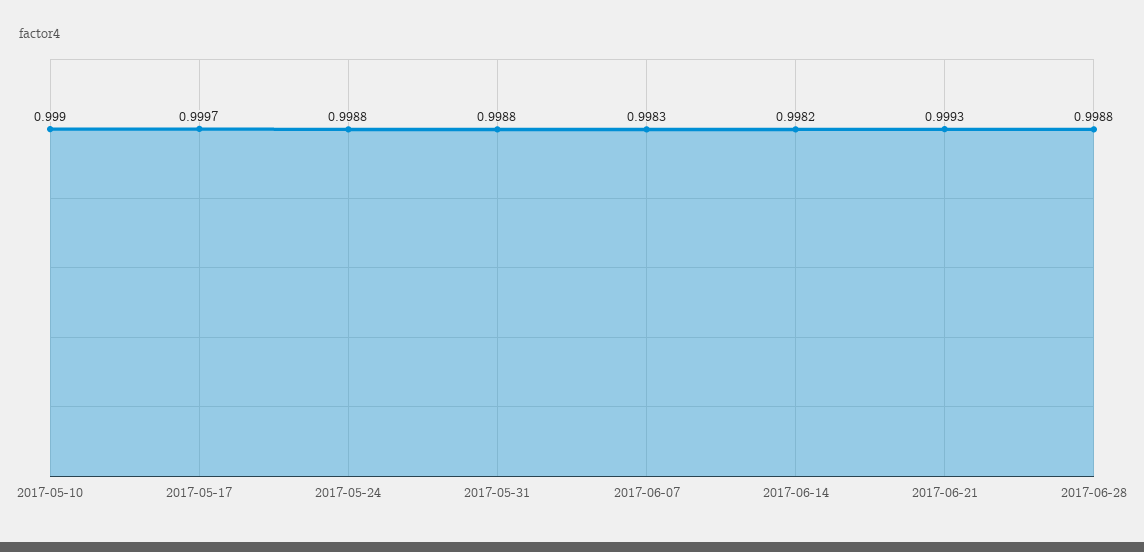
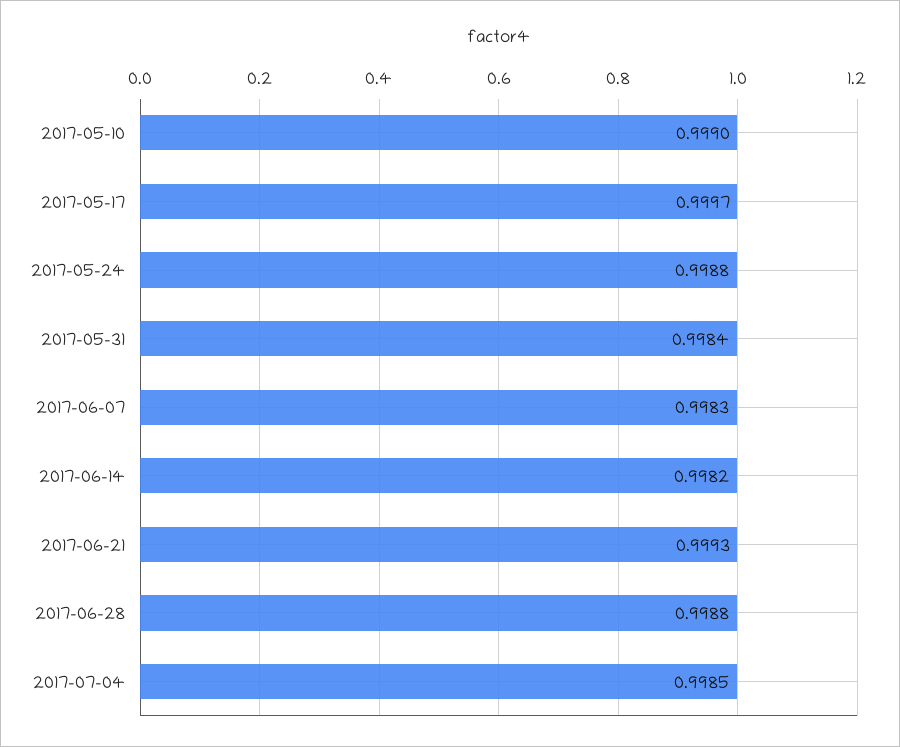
2017-05-31: 0.9988 -> 0.9984
2017-07-04: none -> 0.9985

